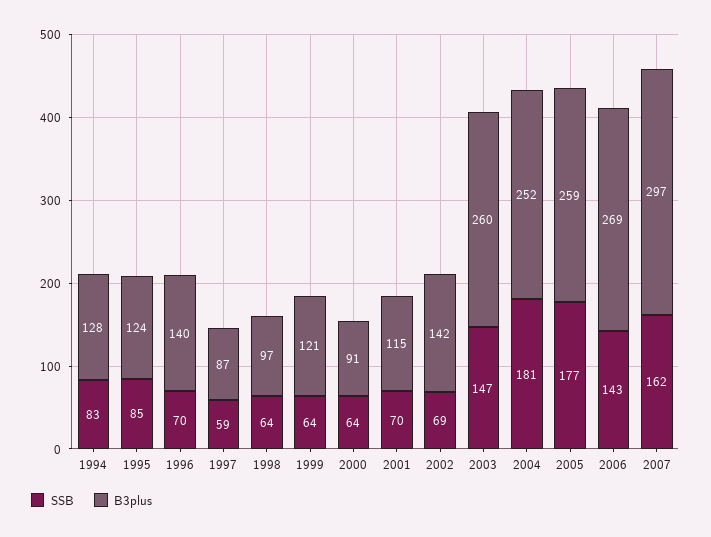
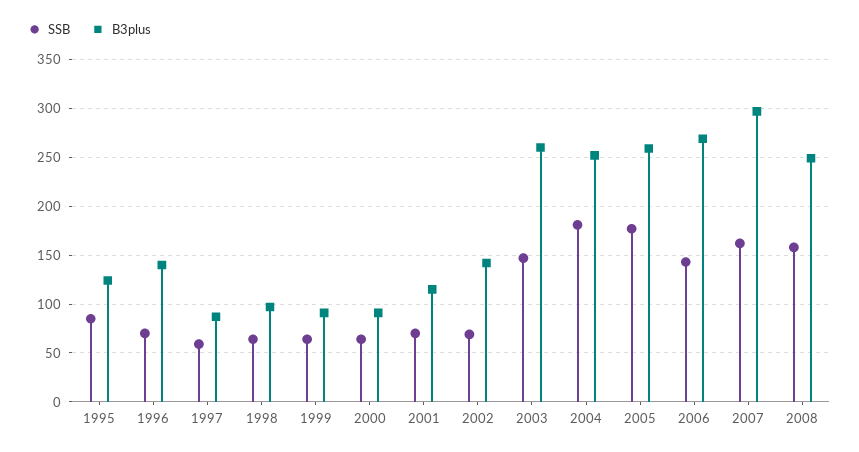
SSB, 1994: 83 -> none
B3plus, 1994: 128 -> none
B3plus, 1999: 121 -> 90
SSB, 2008: none -> 160
B3plus, 2008: none -> 250

